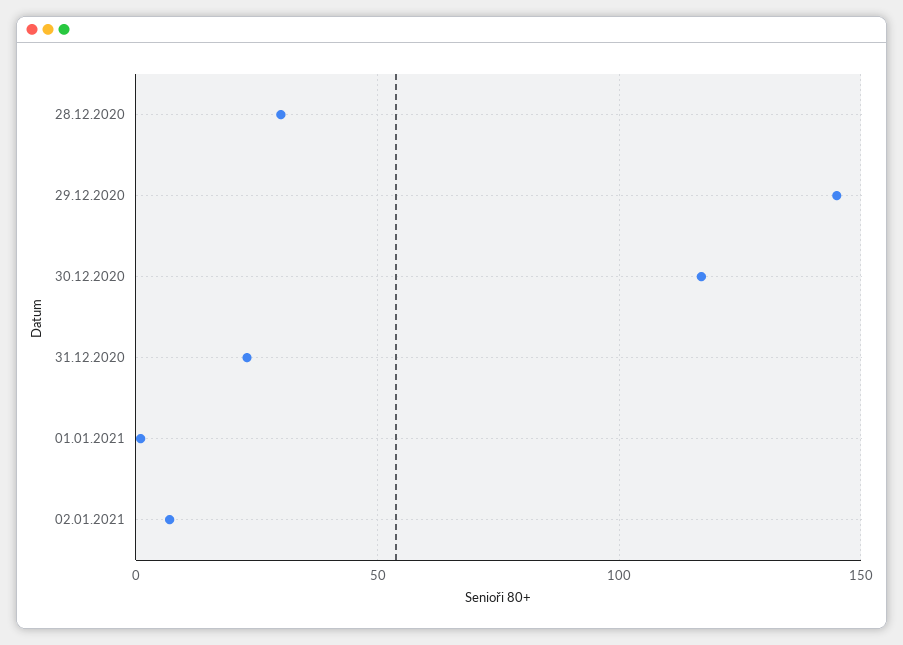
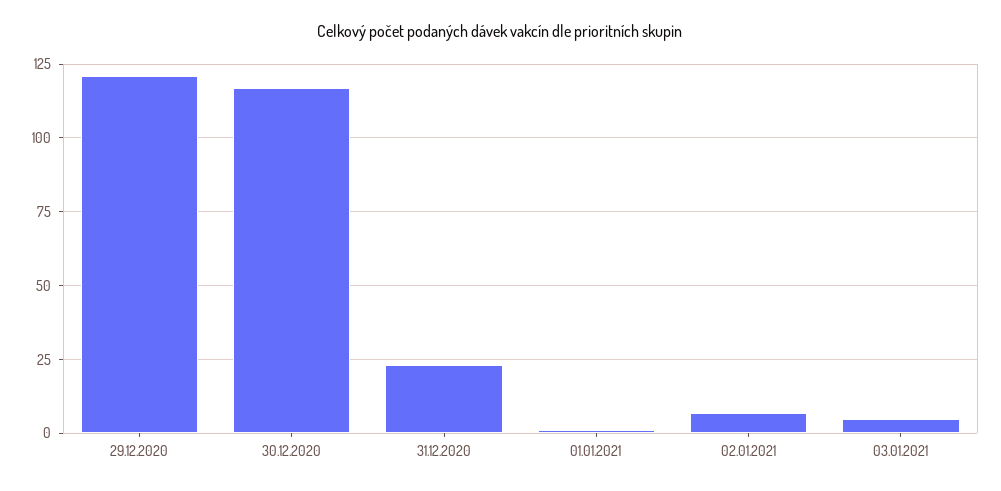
28.12.2020: 30 -> none
29.12.2020: 145 -> 120
03.01.2021: none -> 5

